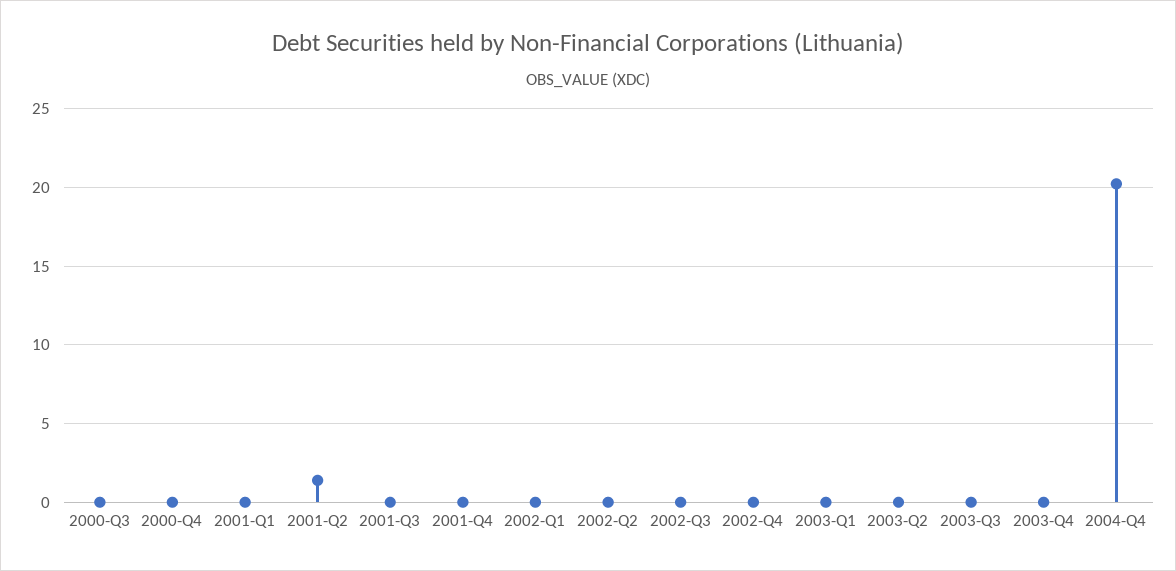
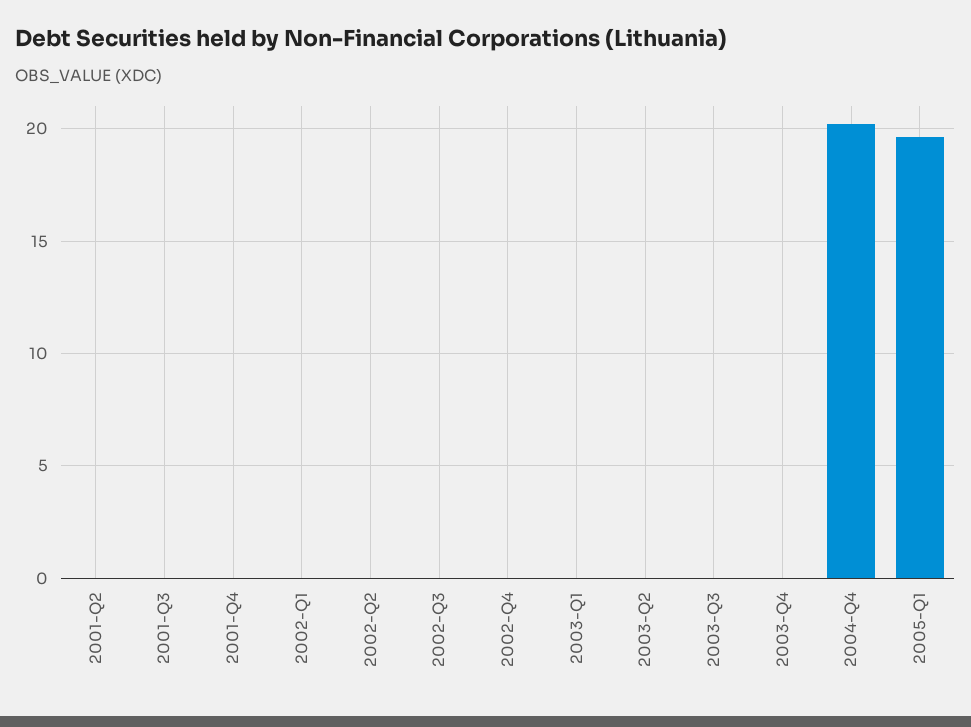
2000-Q3: 0 -> none
2000-Q4: 0 -> none
2001-Q1: 0 -> none
2001-Q2: 1.5 -> 0
2005-Q1: none -> 19.5

